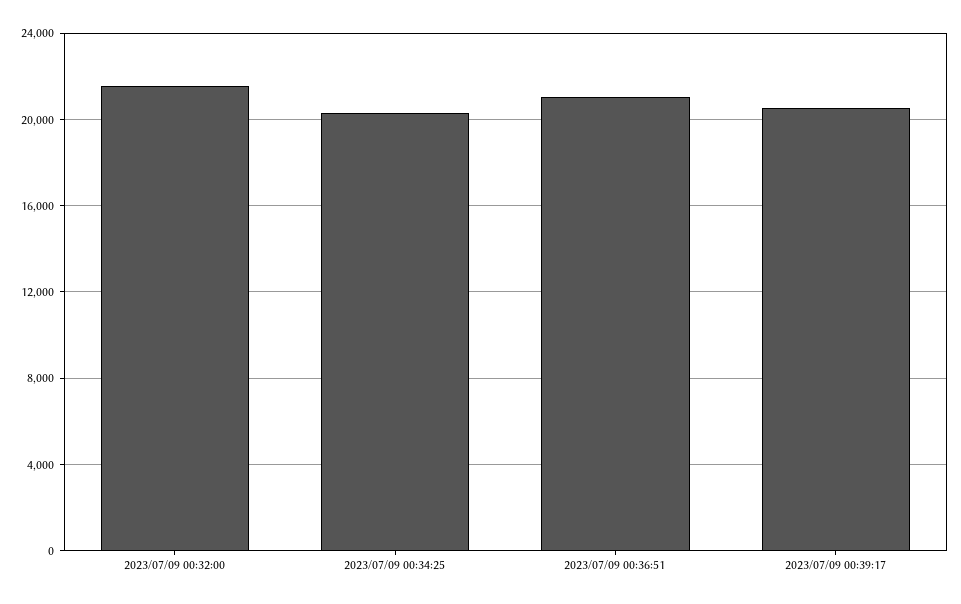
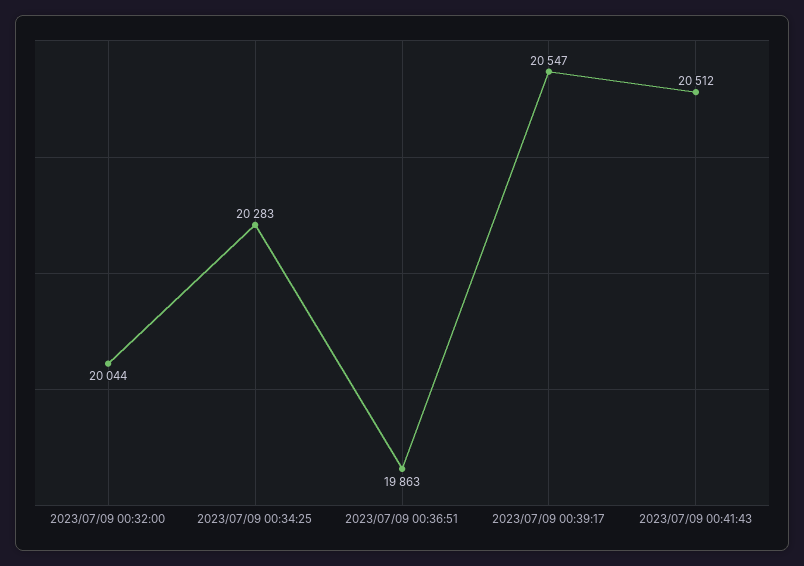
2023/07/09 00:32:00: 21500 -> 20044
2023/07/09 00:36:51: 21000 -> 19863
2023/07/09 00:41:43: none -> 20512

